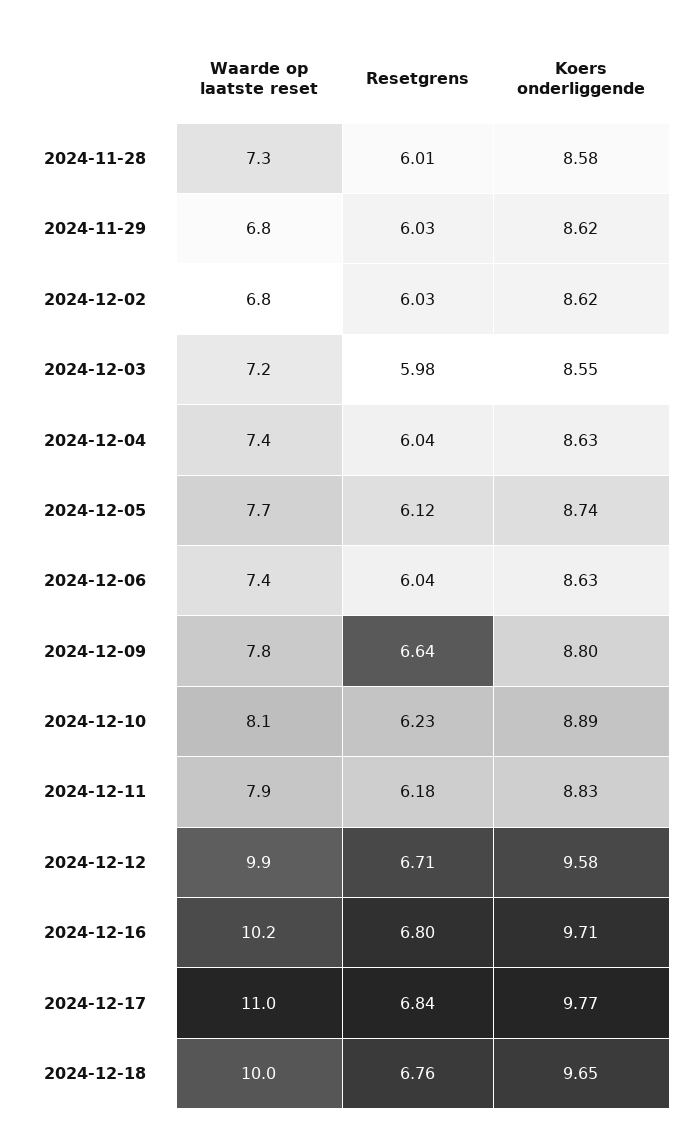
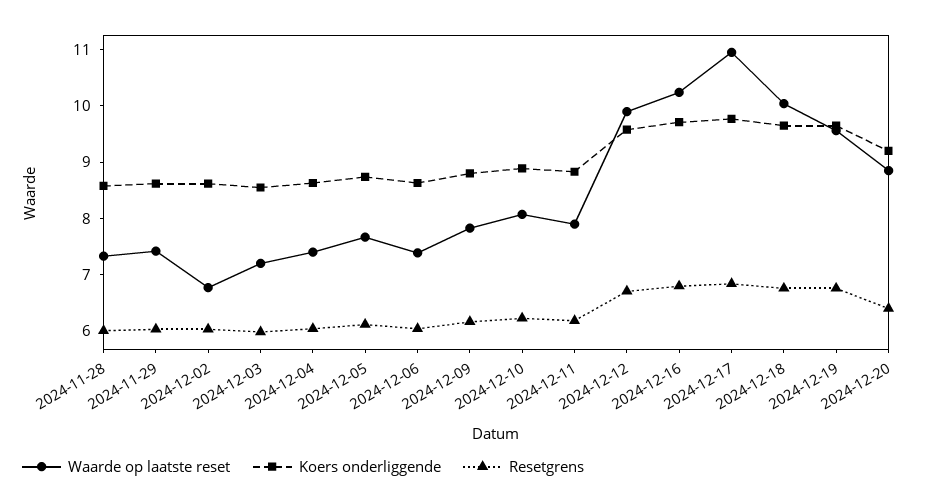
Waarde op laatste reset, 2024-11-29: 6.8 -> 7.4
Resetgrens, 2024-12-09: 6.64 -> 6.2
Waarde op laatste reset, 2024-12-19: none -> 9.6
Koers onderliggende, 2024-12-19: none -> 9.6
Resetgrens, 2024-12-19: none -> 6.8
Waarde op laatste reset, 2024-12-20: none -> 8.8
Koers onderliggende, 2024-12-20: none -> 9.2
Resetgrens, 2024-12-20: none -> 6.4

